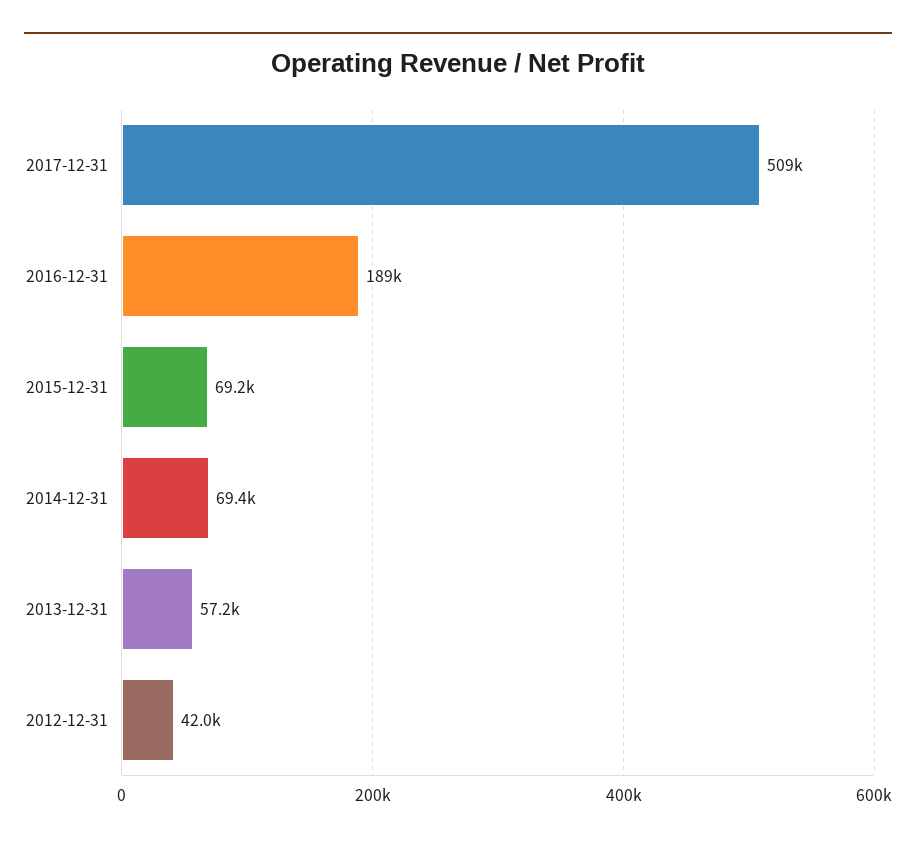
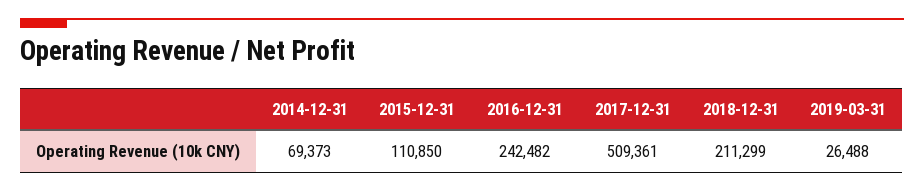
2016-12-31: 189000 -> 242482
2015-12-31: 69200 -> 110850
2013-12-31: 57200 -> none
2012-12-31: 42000 -> none
2018-12-31: none -> 211299
2019-03-31: none -> 26488

